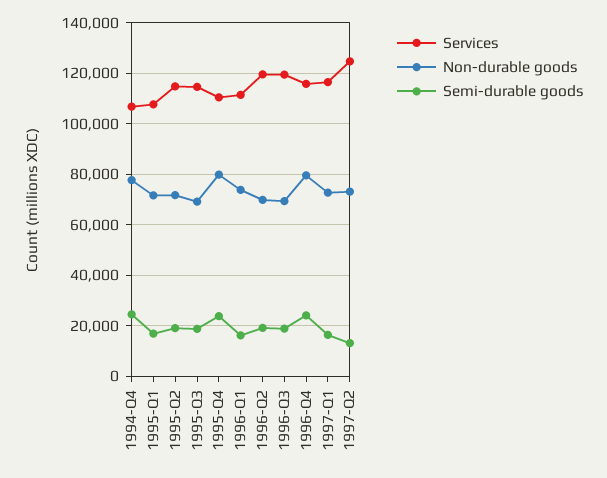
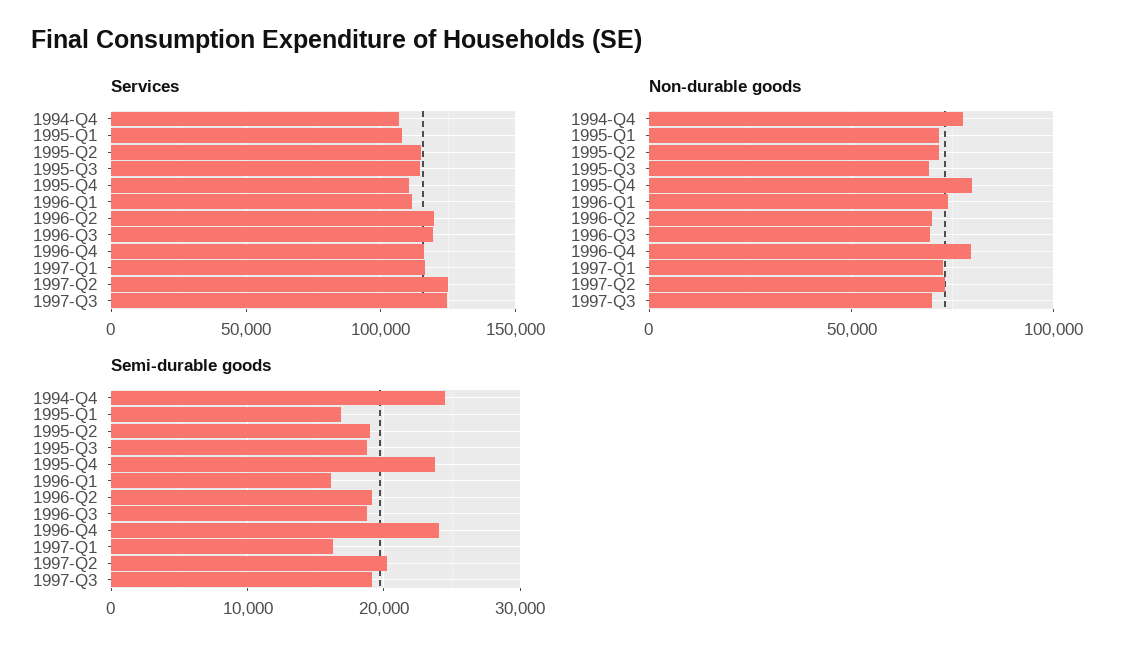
Semi-durable goods, 1997-Q2: 12500 -> 20000
Services, 1997-Q3: none -> 125000
Non-durable goods, 1997-Q3: none -> 70000
Semi-durable goods, 1997-Q3: none -> 19000

